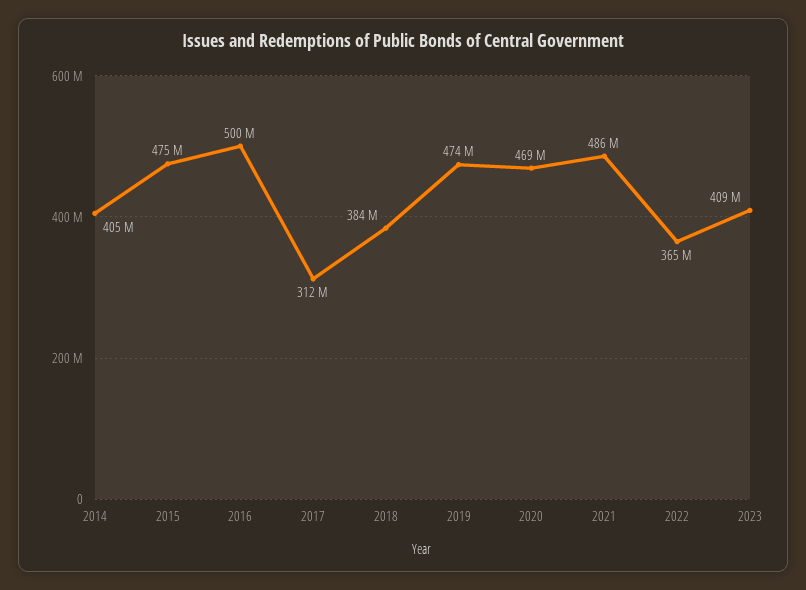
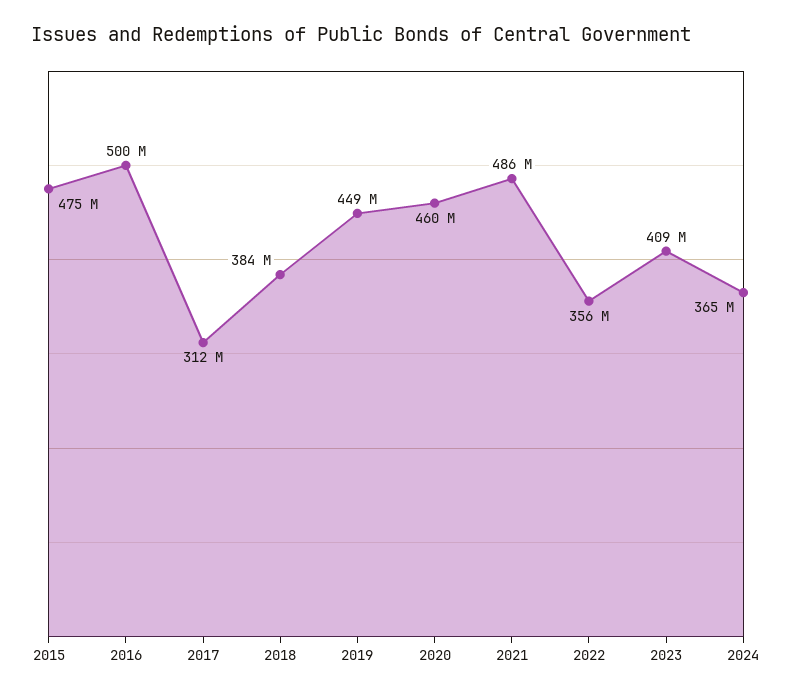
2014: 405000000 -> none
2019: 474000000 -> 449000000
2020: 469000000 -> 460000000
2022: 365000000 -> 356000000
2024: none -> 365000000

